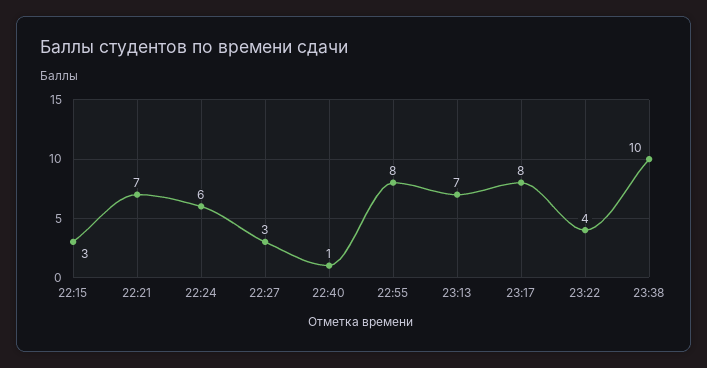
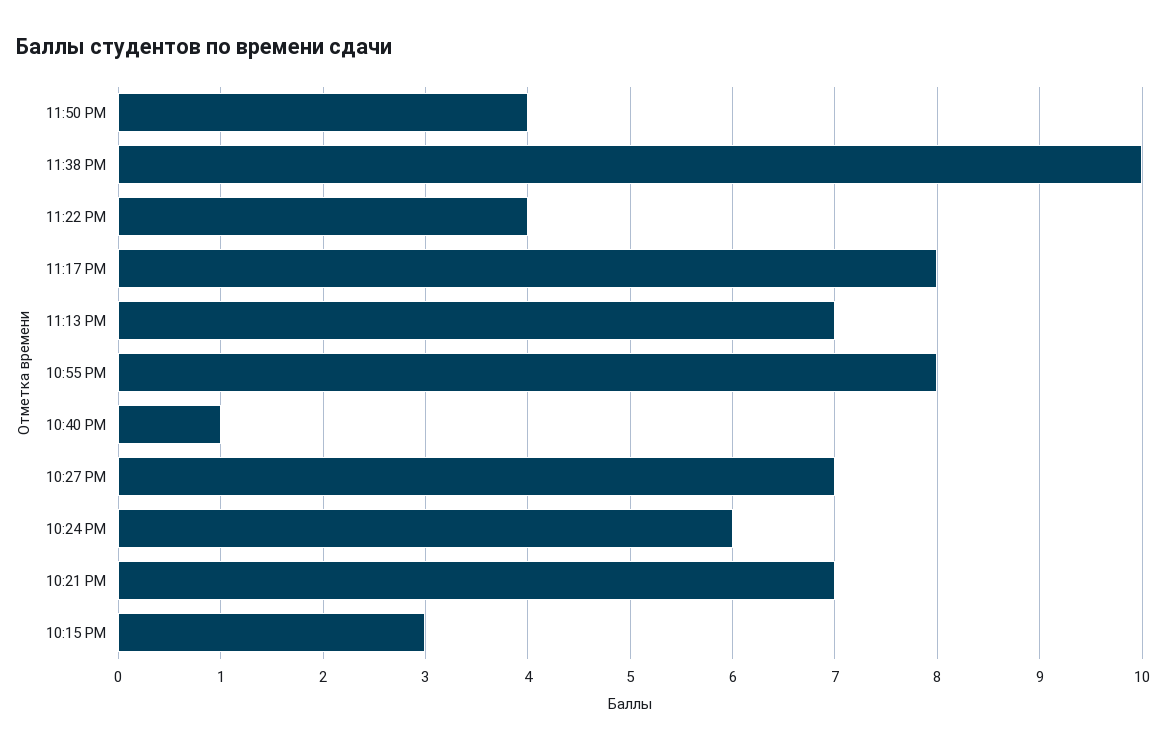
22:27: 3 -> 7
11:50 PM: none -> 4

